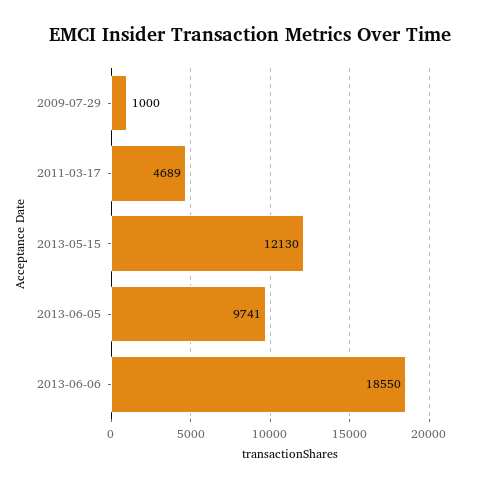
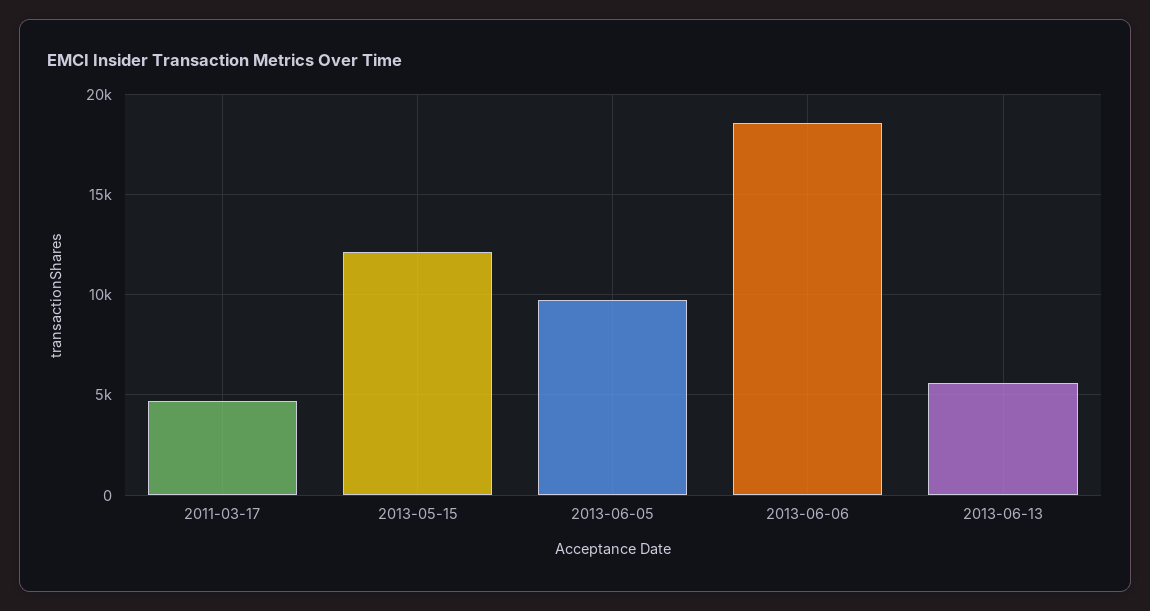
2009-07-29: 1000 -> none
2013-06-13: none -> 5500

